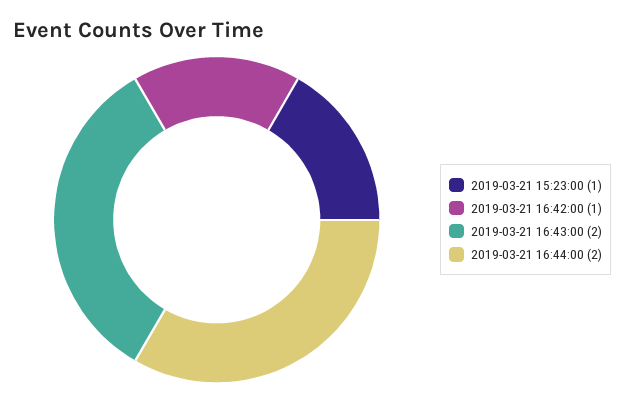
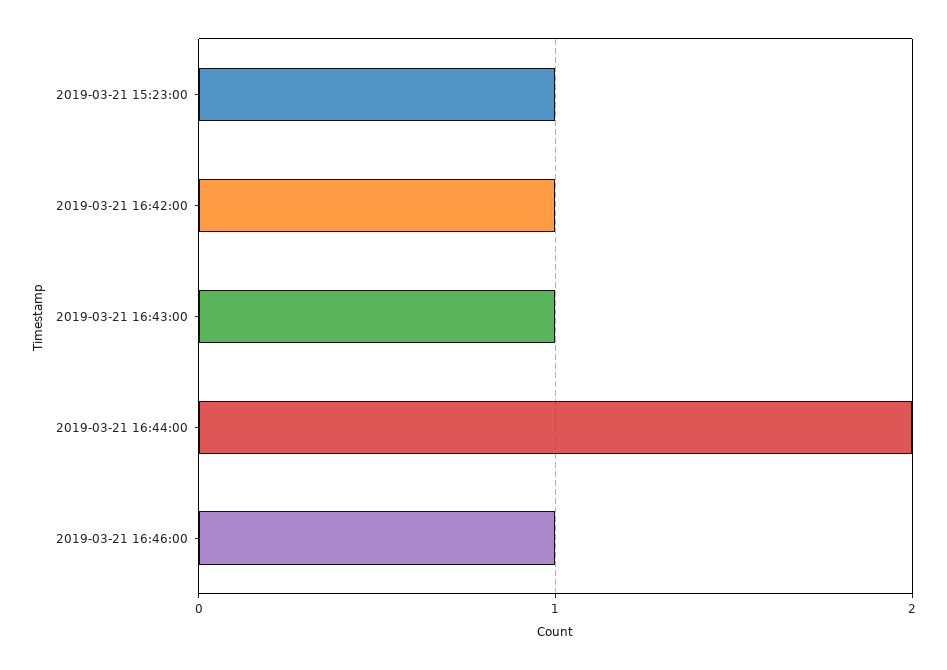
2019-03-21 16:43:00: 2 -> 1
2019-03-21 16:46:00: none -> 1

